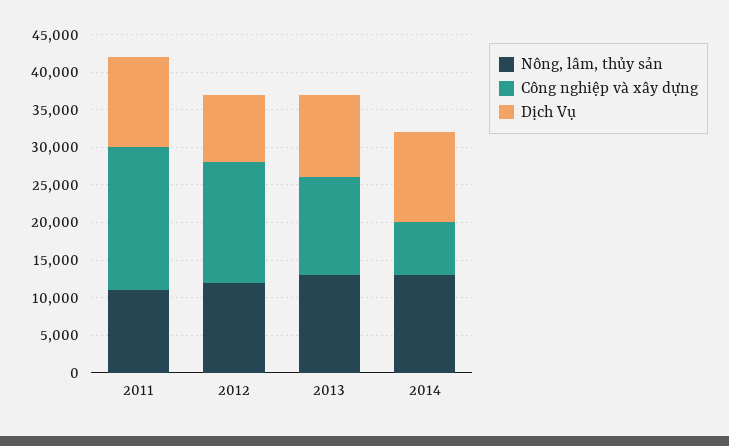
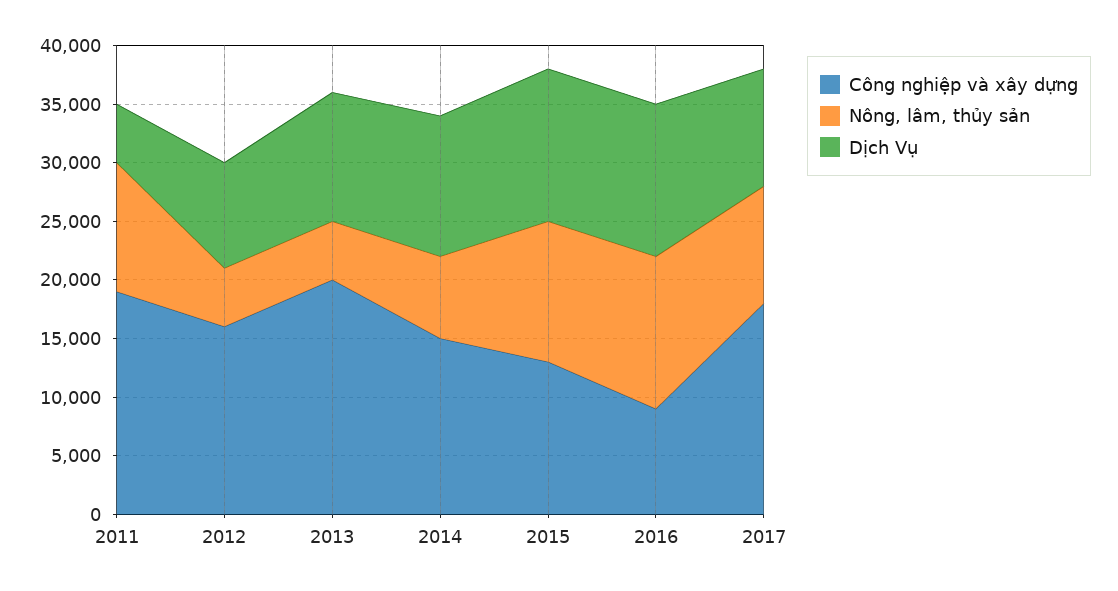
Dịch Vụ, 2011: 12500 -> 5000
Nông, lâm, thủy sản, 2012: 12500 -> 5000
Nông, lâm, thủy sản, 2013: 12500 -> 5000
Công nghiệp và xây dựng, 2013: 12500 -> 20000
Nông, lâm, thủy sản, 2014: 12500 -> 7000
Công nghiệp và xây dựng, 2014: 7500 -> 15000
Công nghiệp và xây dựng, 2015: none -> 13000
Nông, lâm, thủy sản, 2015: none -> 12000
Dịch Vụ, 2015: none -> 13000
Công nghiệp và xây dựng, 2016: none -> 9000
Nông, lâm, thủy sản, 2016: none -> 13000
Dịch Vụ, 2016: none -> 13000
Công nghiệp và xây dựng, 2017: none -> 18000
Nông, lâm, thủy sản, 2017: none -> 10000
Dịch Vụ, 2017: none -> 10000

